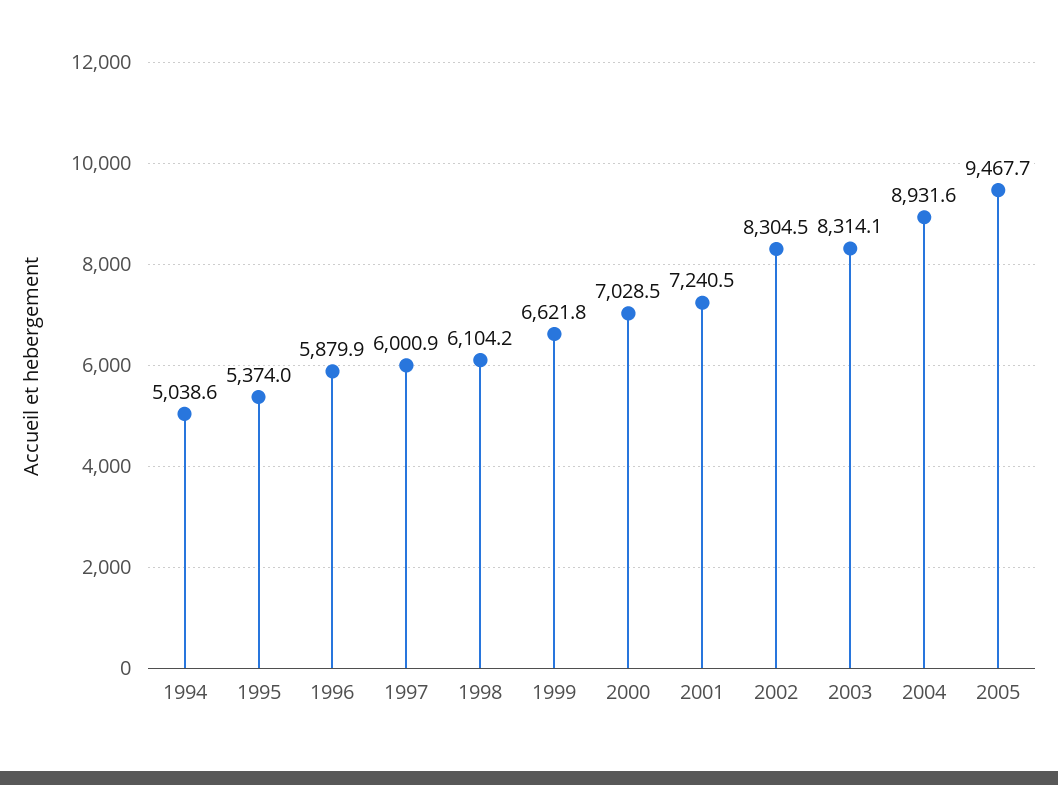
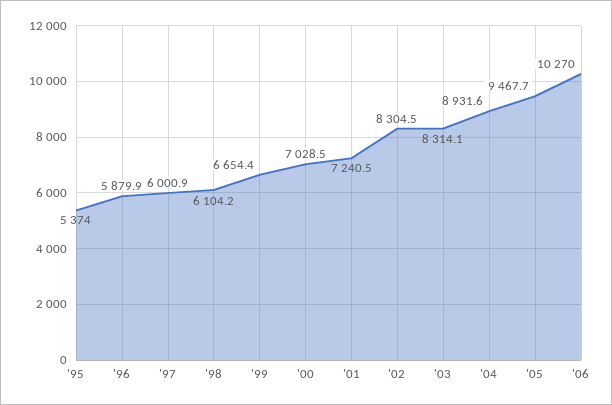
1994: 5038.6 -> none
1999: 6621.8 -> 6654.4
'06: none -> 10270

